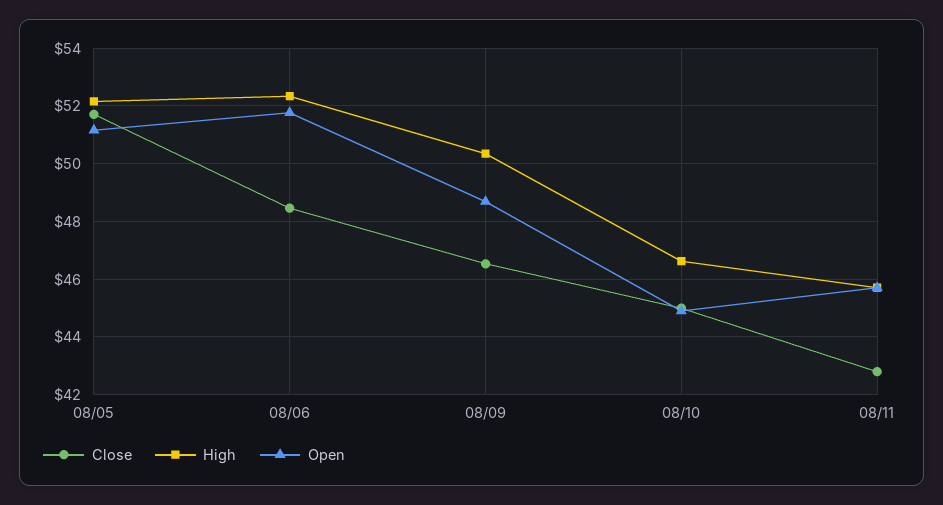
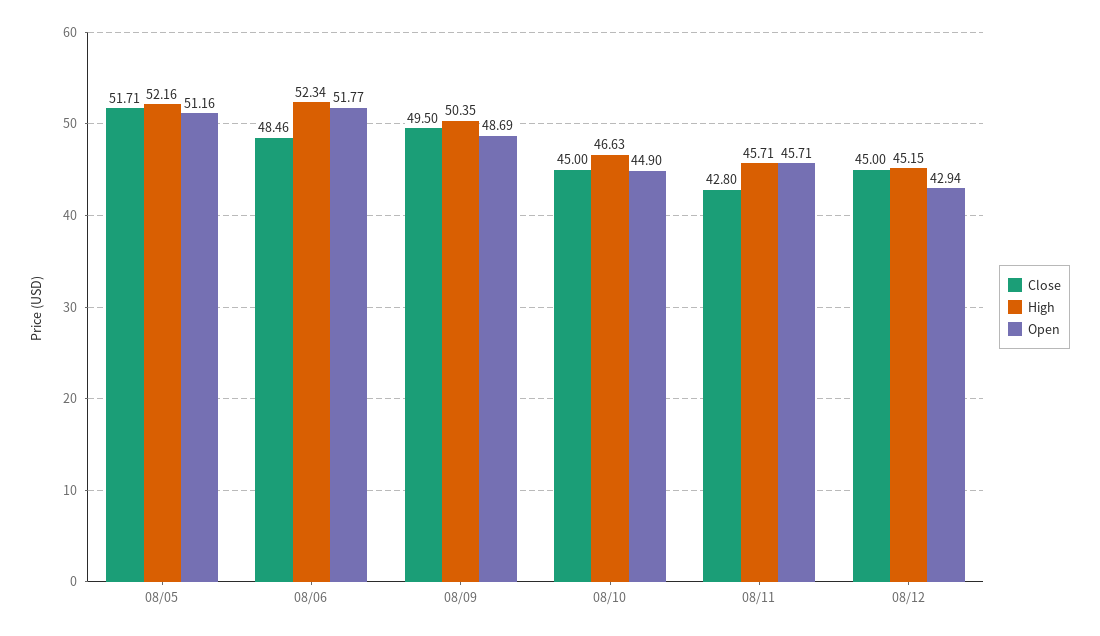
Close, 08/09: 46.5 -> 49.5
Close, 08/12: none -> 45
High, 08/12: none -> 45.15
Open, 08/12: none -> 42.94

